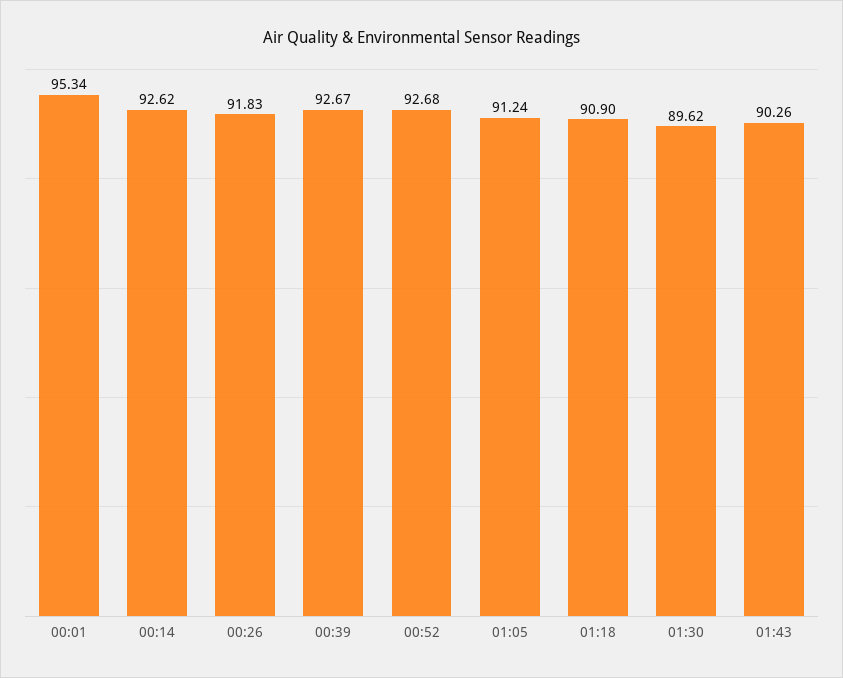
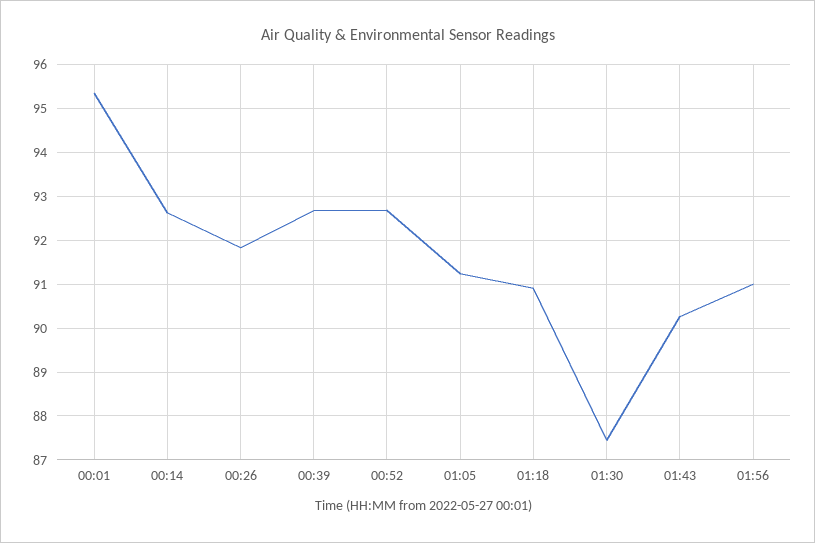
01:30: 89.62 -> 87.4
01:56: none -> 91

